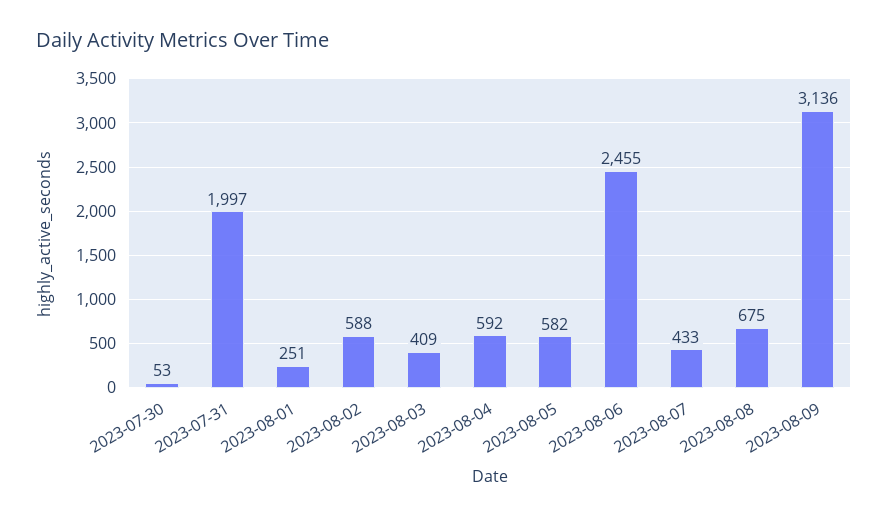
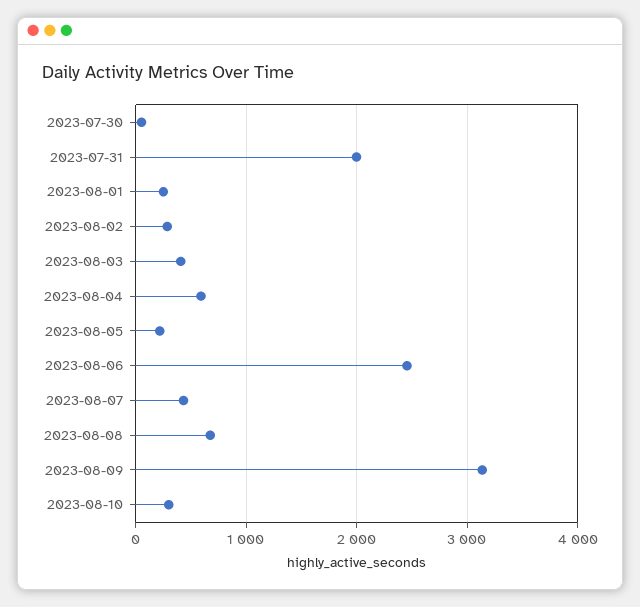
2023-08-02: 588 -> 300
2023-08-05: 582 -> 200
2023-08-10: none -> 300

